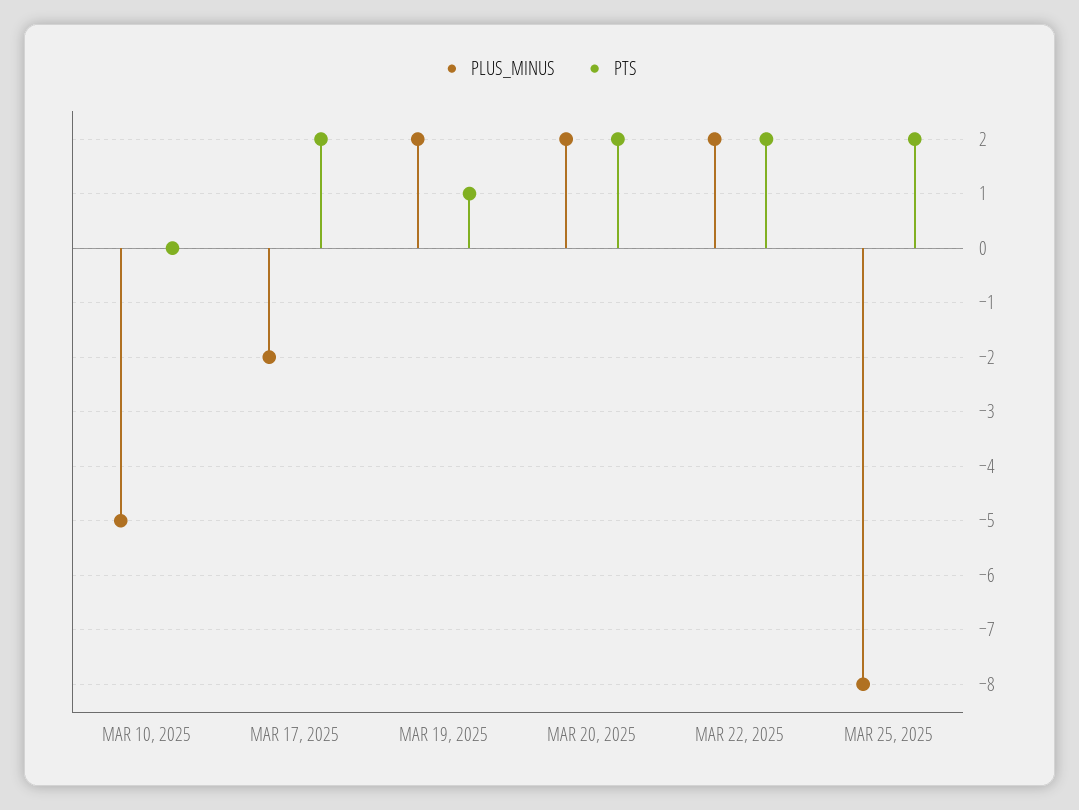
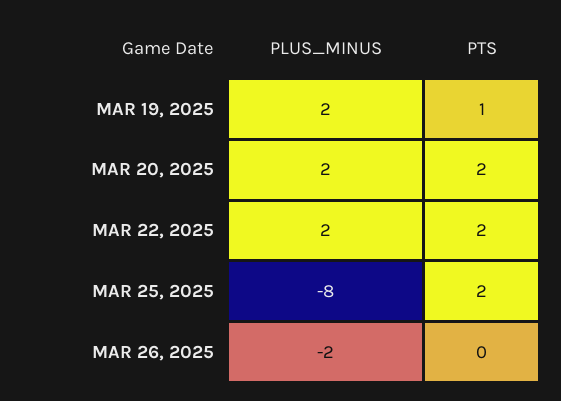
PLUS_MINUS, MAR 10, 2025: -5 -> none
PTS, MAR 10, 2025: 0 -> none
PLUS_MINUS, MAR 17, 2025: -2 -> none
PTS, MAR 17, 2025: 2 -> none
PLUS_MINUS, MAR 26, 2025: none -> -2
PTS, MAR 26, 2025: none -> 0

